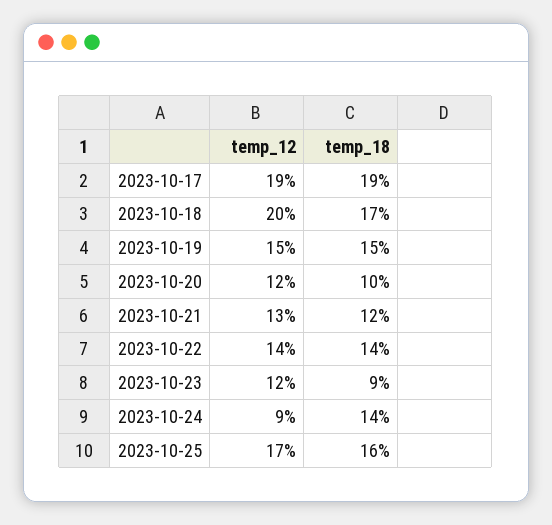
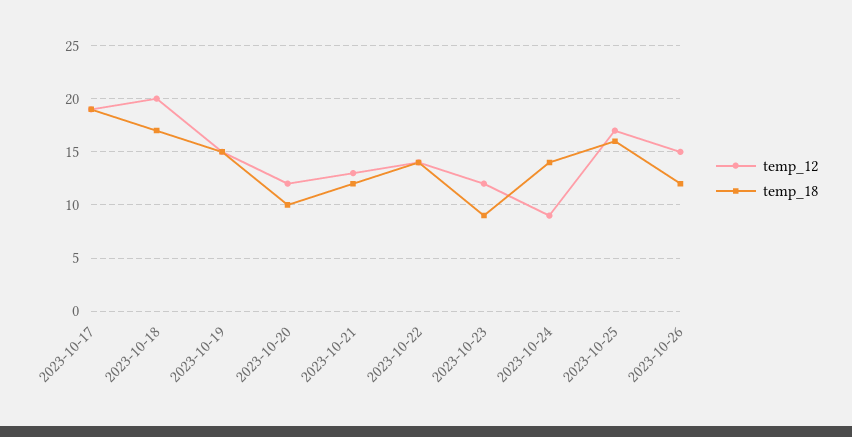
temp_12, 2023-10-26: none -> 15
temp_18, 2023-10-26: none -> 12

